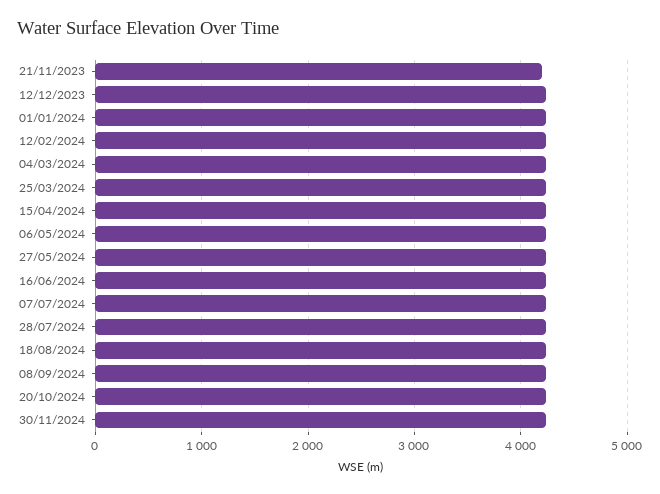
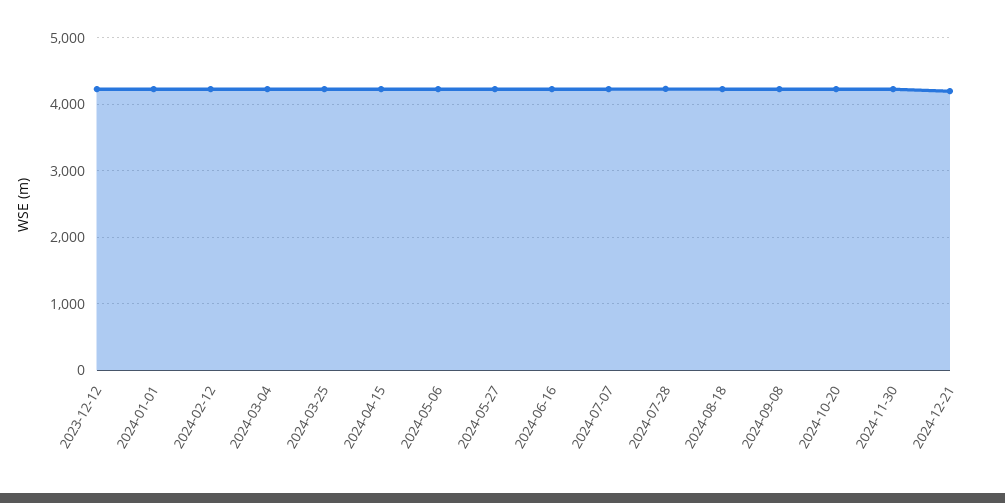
21/11/2023: 4200 -> none
2024-12-21: none -> 4200

